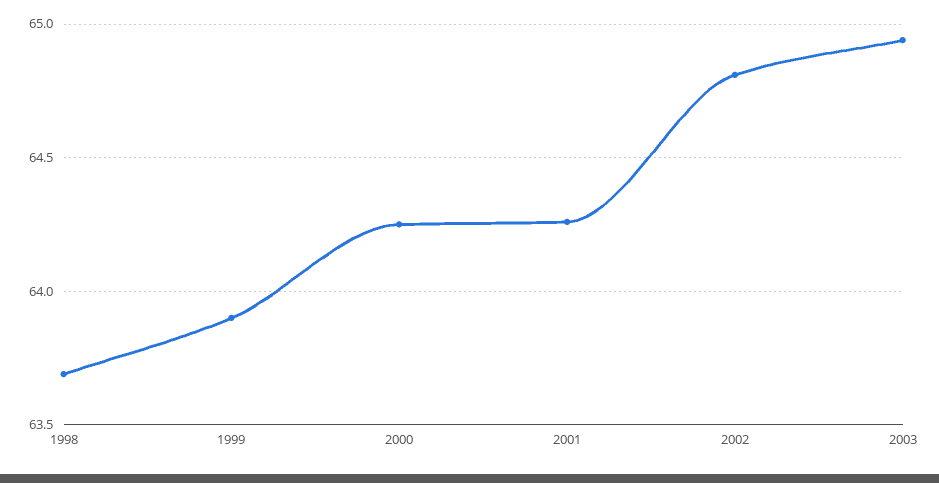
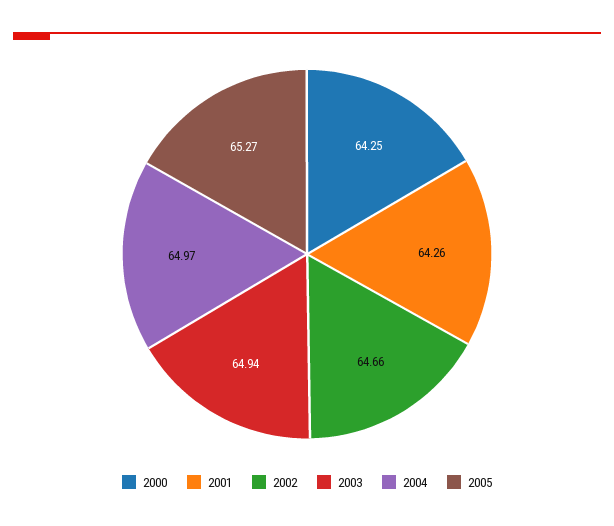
1998: 63.7 -> none
1999: 63.9 -> none
2002: 64.8 -> 64.66
2004: none -> 64.97
2005: none -> 65.27

